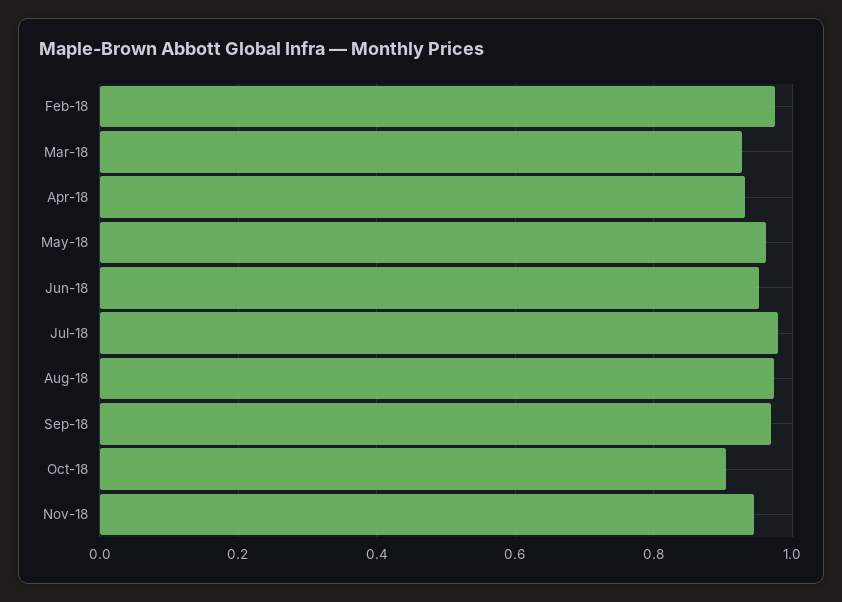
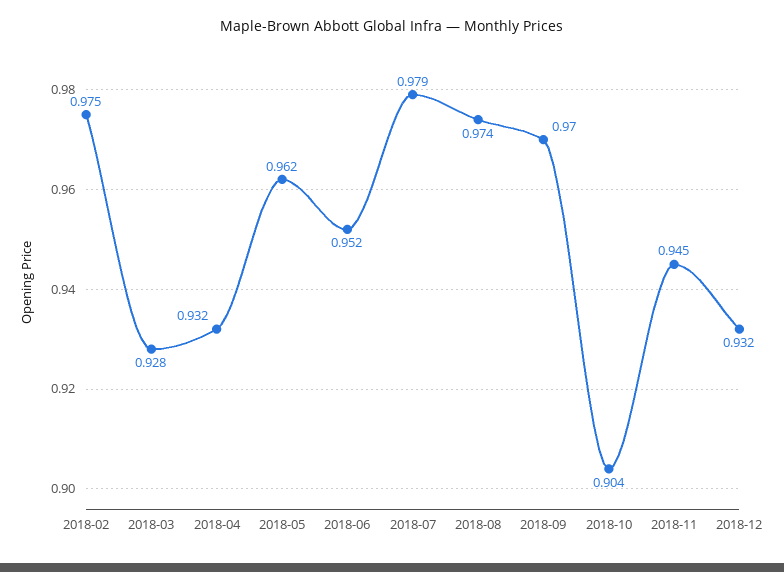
2018-12: none -> 0.932

